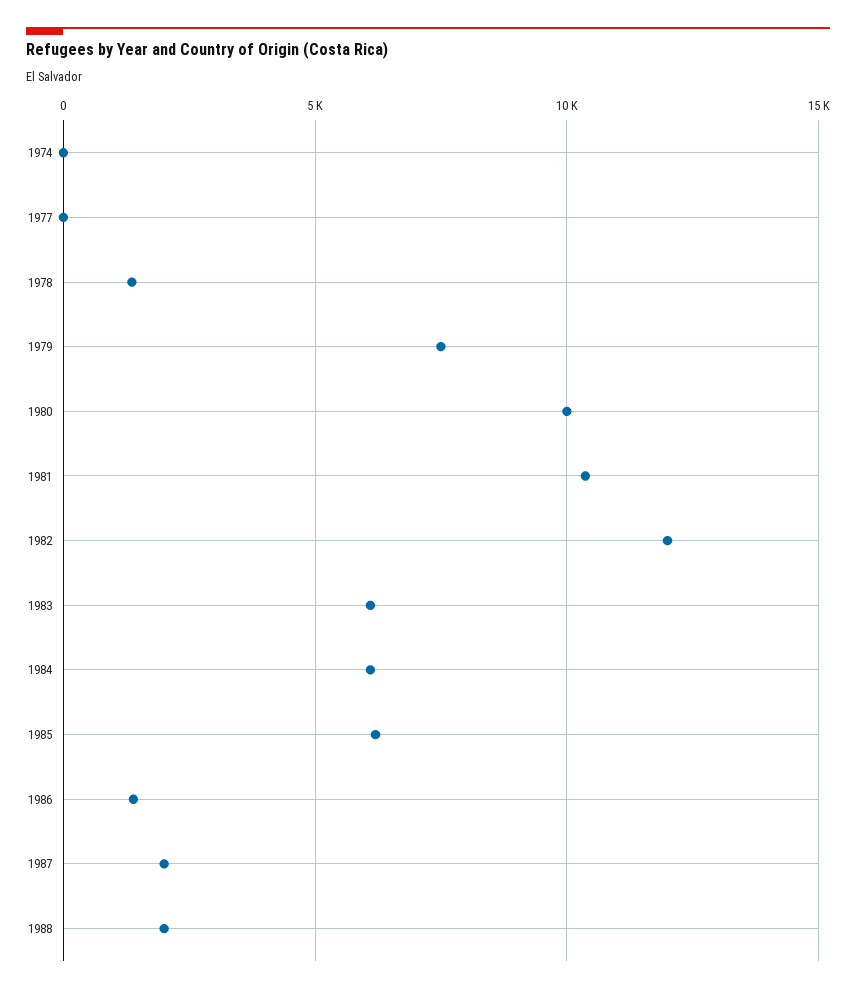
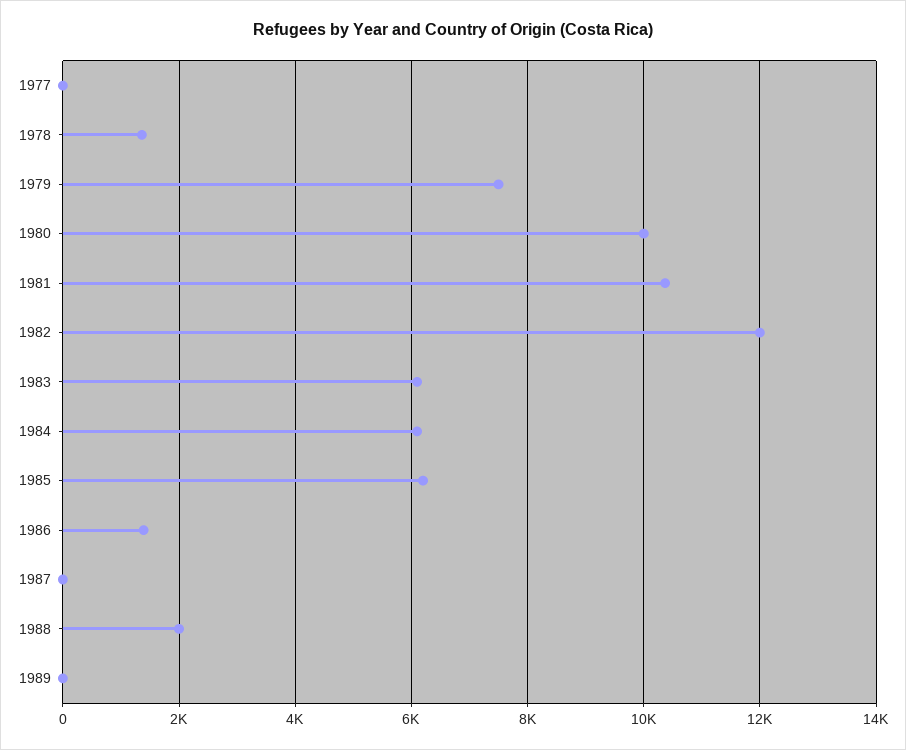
1974: 0 -> none
1987: 2000 -> 0
1989: none -> 0

